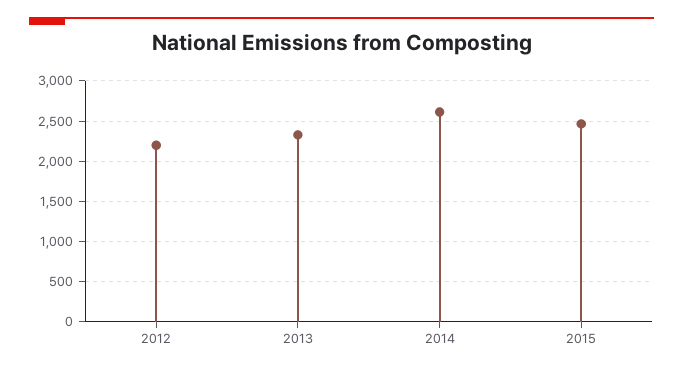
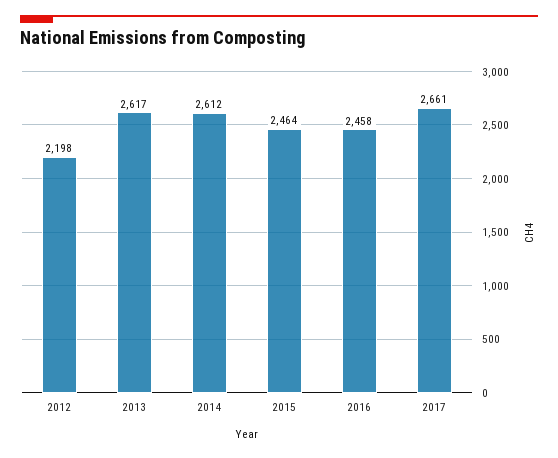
2013: 2300 -> 2617
2016: none -> 2458
2017: none -> 2661

